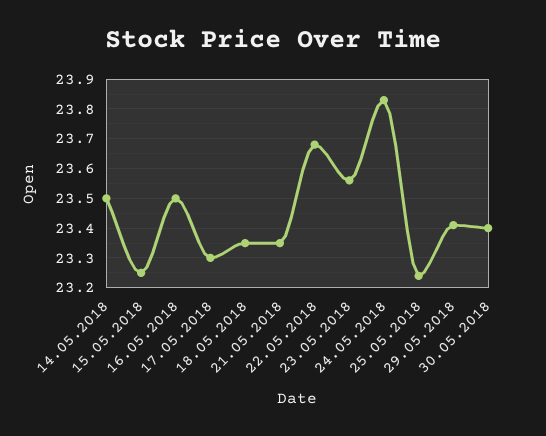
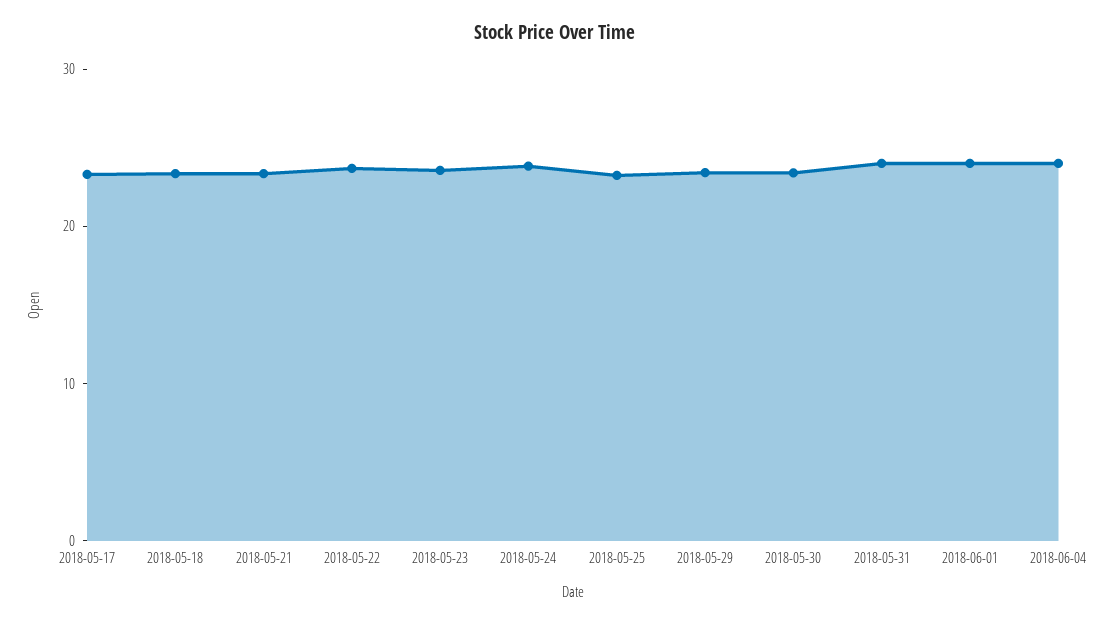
14.05.2018: 23.5 -> none
15.05.2018: 23.25 -> none
16.05.2018: 23.5 -> none
2018-05-31: none -> 24
2018-06-01: none -> 24
2018-06-04: none -> 24

